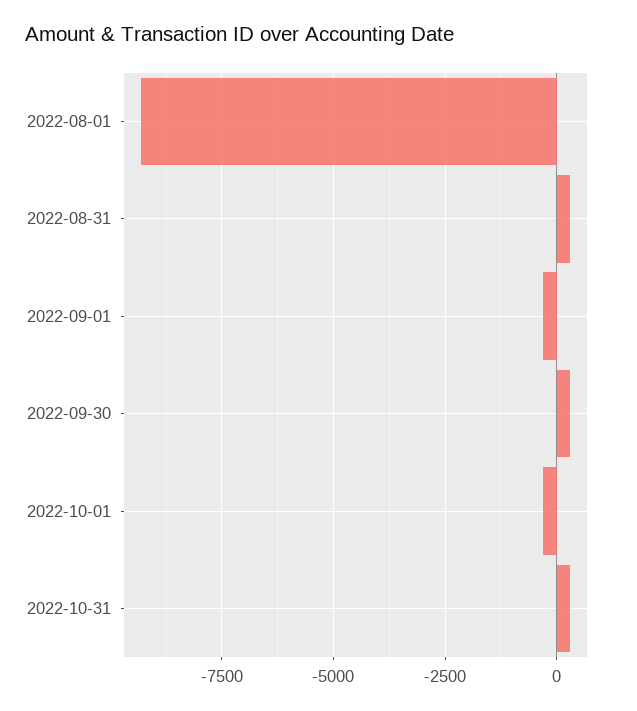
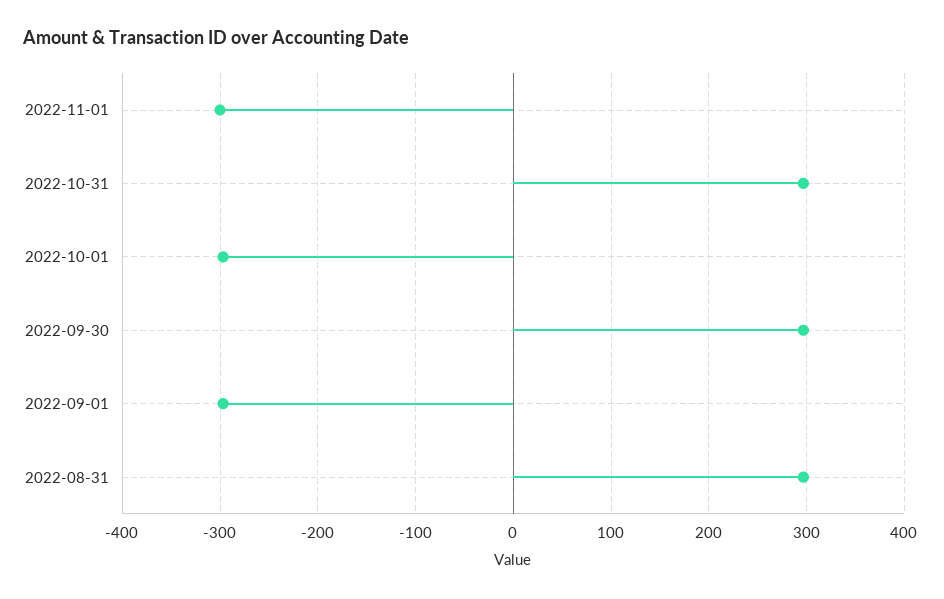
2022-08-01: -9250 -> none
2022-11-01: none -> -300

